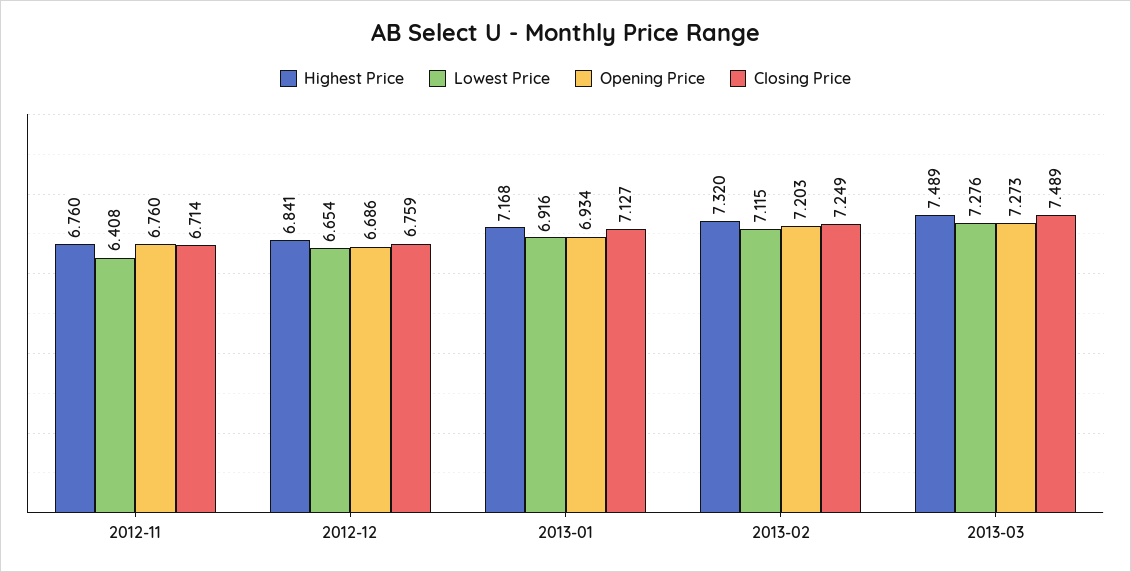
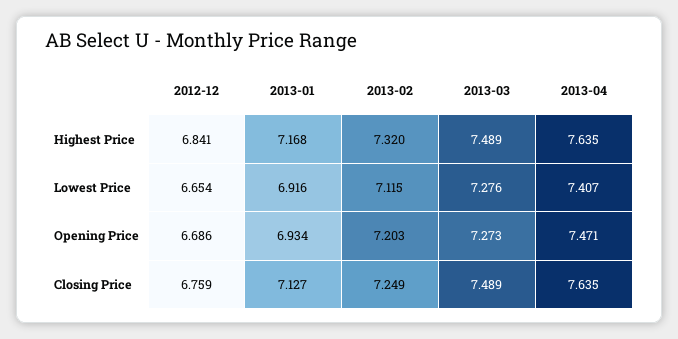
Highest Price, 2012-11: 6.76 -> none
Lowest Price, 2012-11: 6.408 -> none
Opening Price, 2012-11: 6.76 -> none
Closing Price, 2012-11: 6.714 -> none
Highest Price, 2013-04: none -> 7.635
Lowest Price, 2013-04: none -> 7.407
Opening Price, 2013-04: none -> 7.471
Closing Price, 2013-04: none -> 7.635

